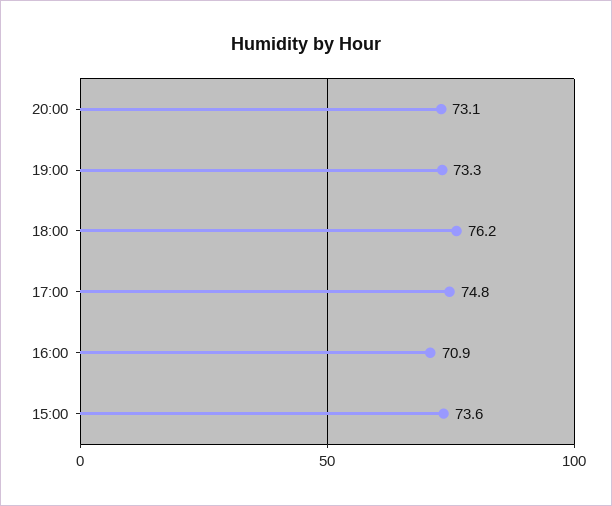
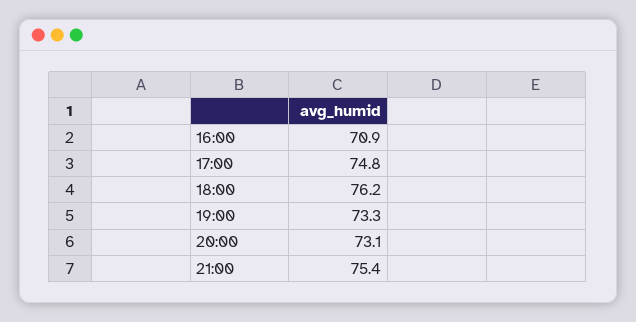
15:00: 73.6 -> none
21:00: none -> 75.4

